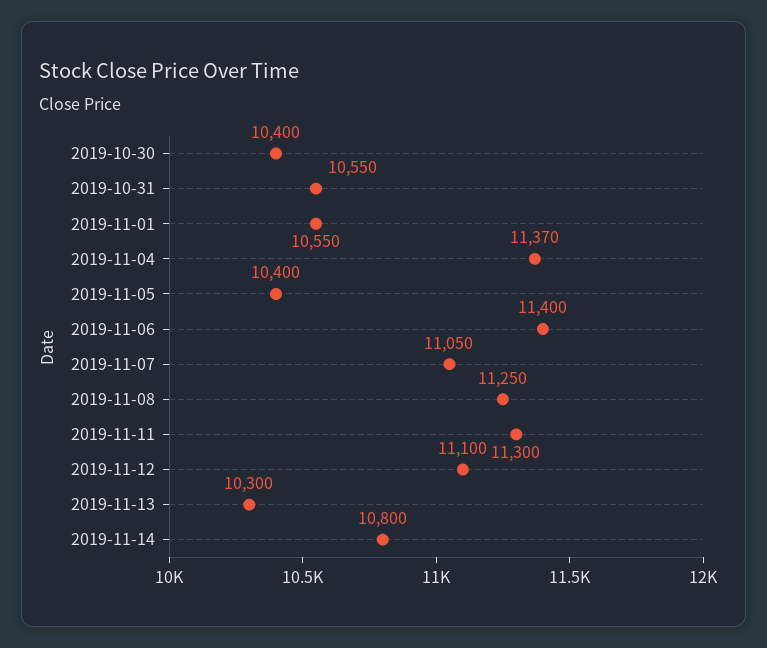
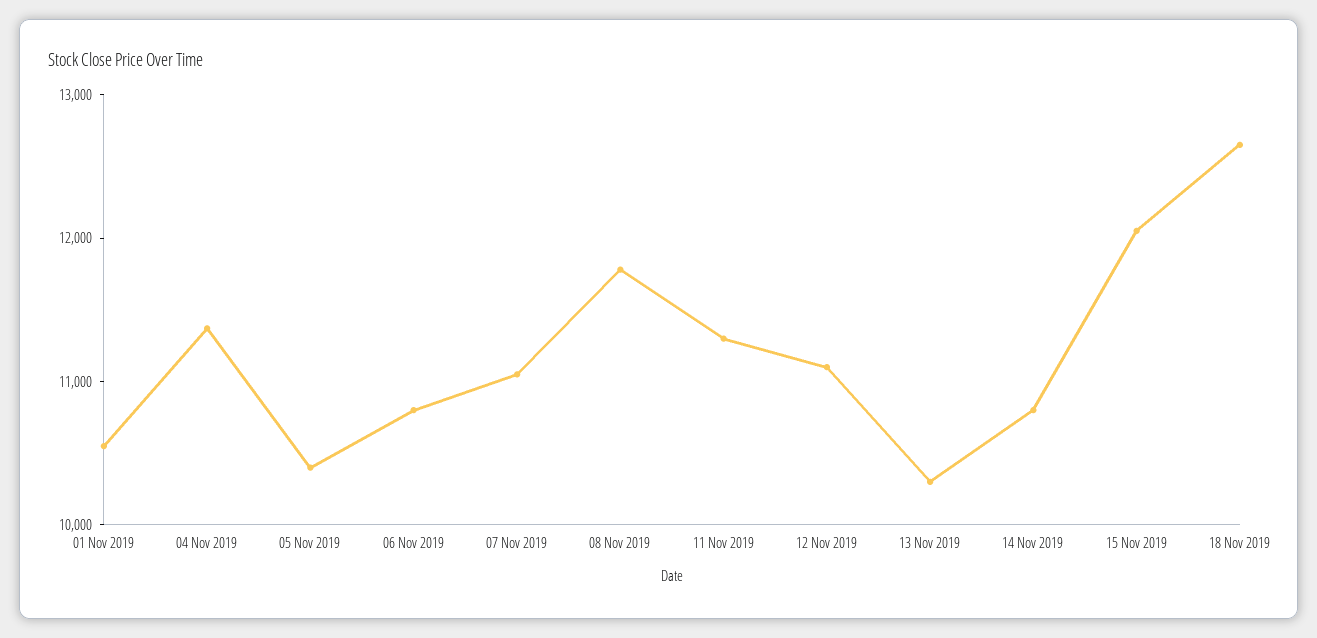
2019-10-30: 10400 -> none
2019-10-31: 10550 -> none
2019-11-06: 11400 -> 10800
2019-11-08: 11250 -> 11800
15 Nov 2019: none -> 12000
18 Nov 2019: none -> 12600

